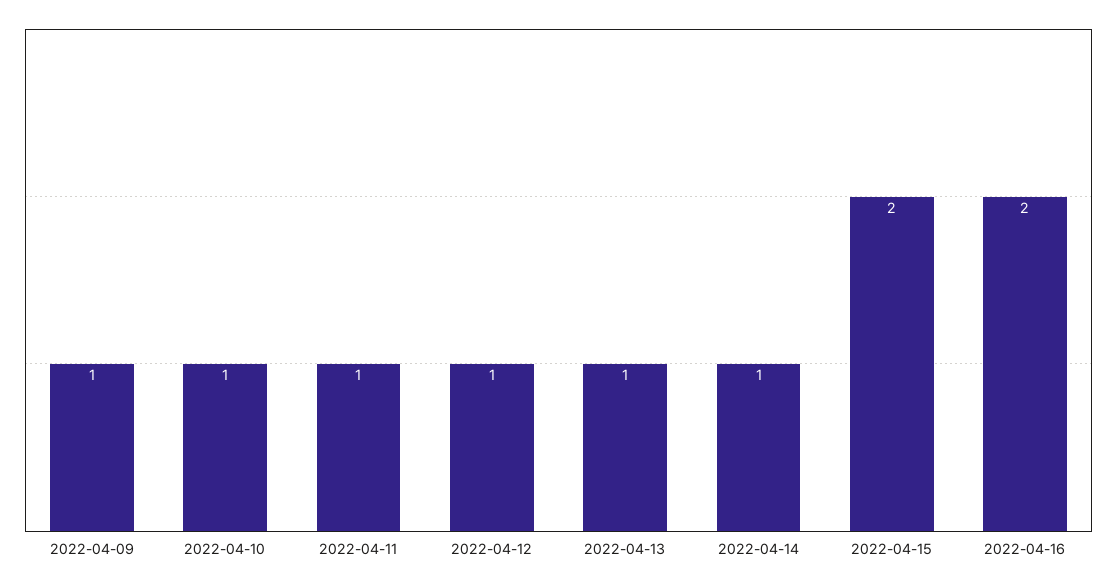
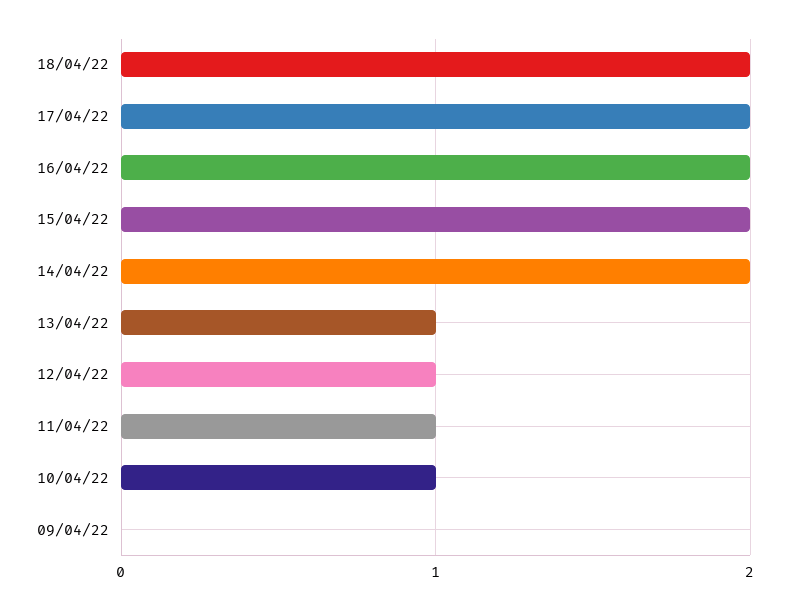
2022-04-09: 1 -> 0
2022-04-14: 1 -> 2
18/04/22: none -> 2
17/04/22: none -> 2

